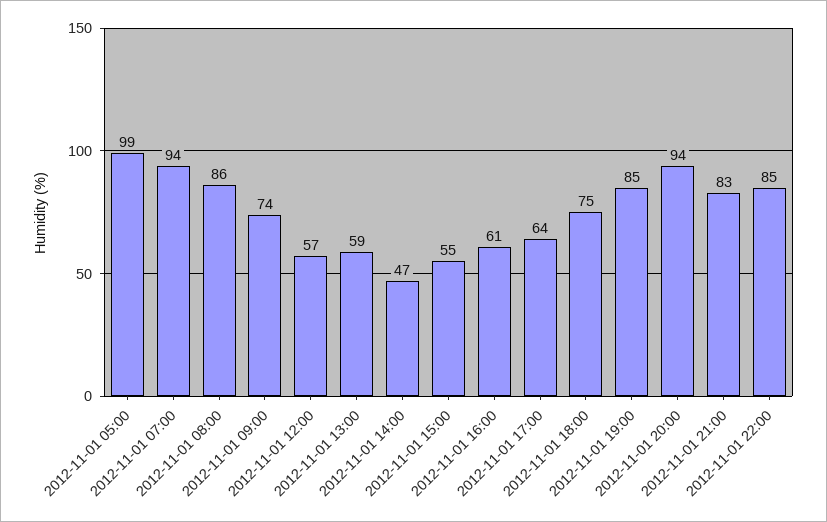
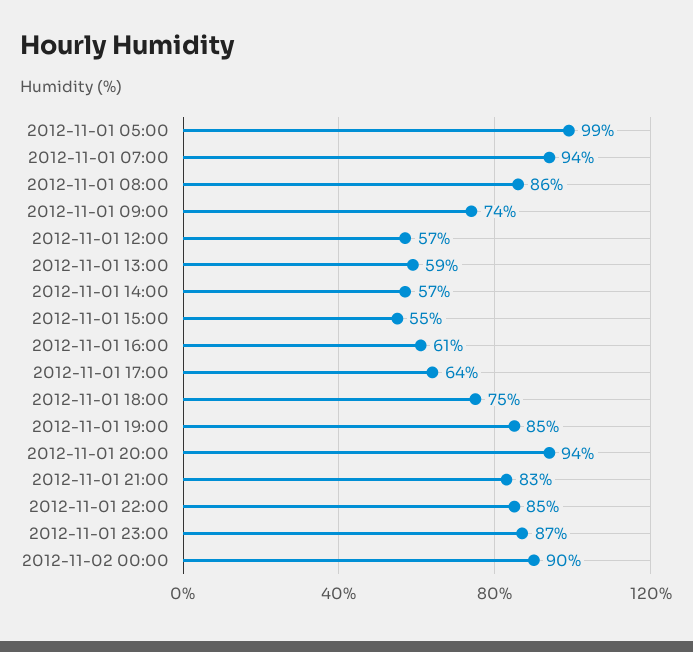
2012-11-01 14:00: 47 -> 57
2012-11-01 23:00: none -> 87
2012-11-02 00:00: none -> 90

